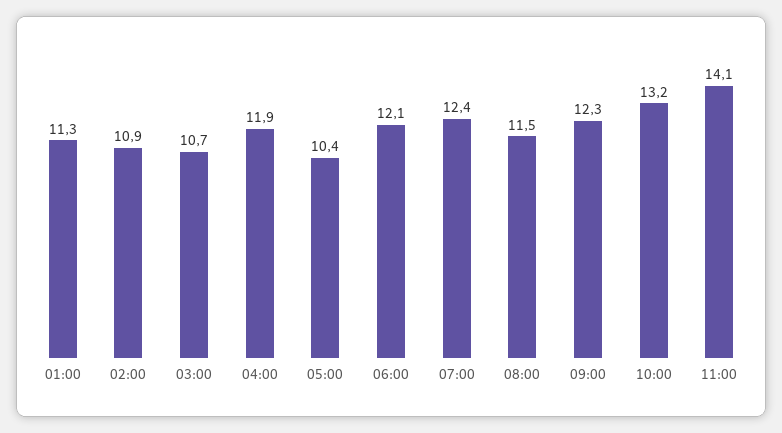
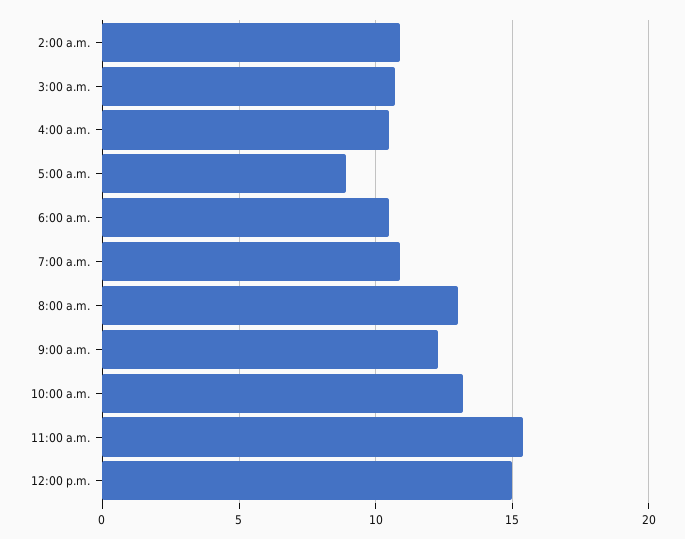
01:00: 11.3 -> none
04:00: 11.9 -> 10.5
05:00: 10.4 -> 9
06:00: 12.1 -> 10.5
07:00: 12.4 -> 11
08:00: 11.5 -> 13
11:00: 14.1 -> 15.5
12:00 p.m.: none -> 15

